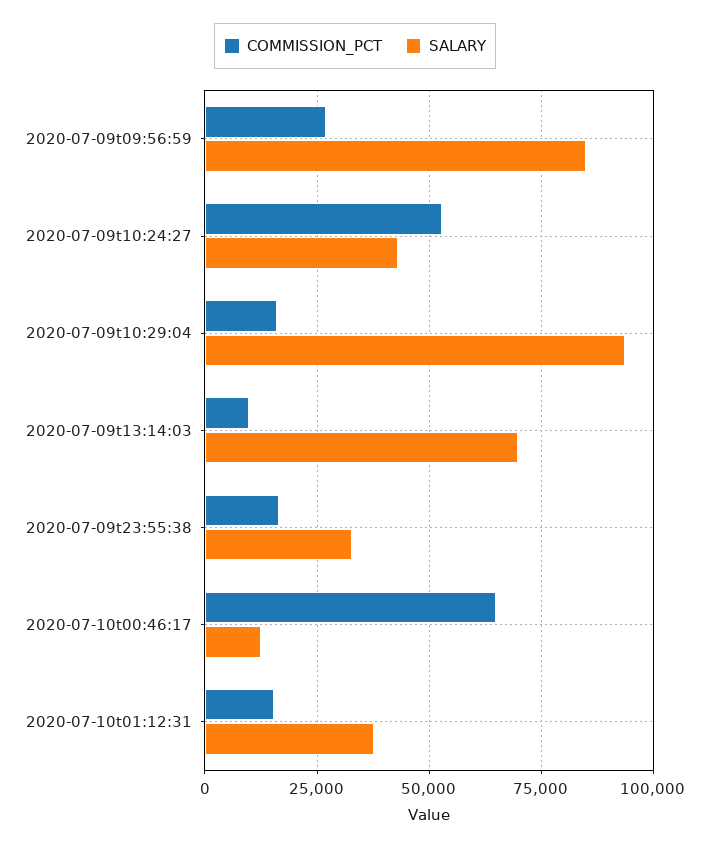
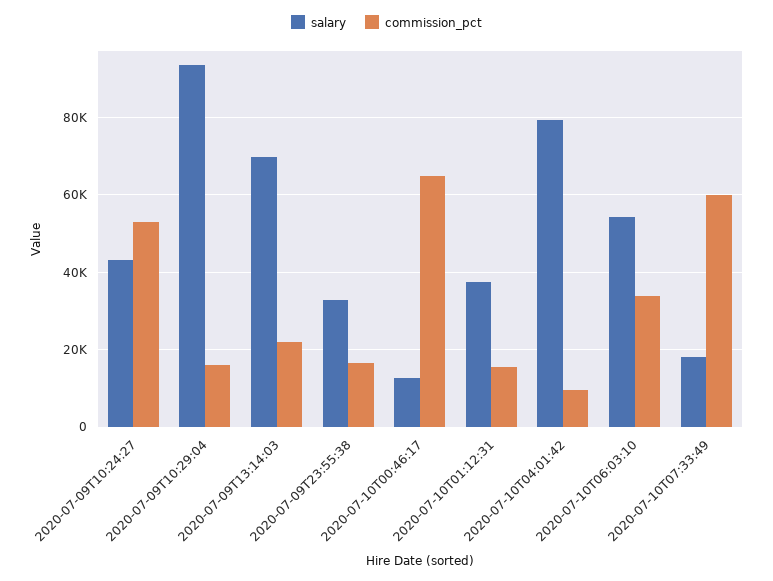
COMMISSION_PCT, 2020-07-09t09:56:59: 27500 -> none
SALARY, 2020-07-09t09:56:59: 85000 -> none
COMMISSION_PCT, 2020-07-09t13:14:03: 10000 -> 22000
SALARY, 2020-07-10T04:01:42: none -> 80000
COMMISSION_PCT, 2020-07-10T04:01:42: none -> 10000
SALARY, 2020-07-10T06:03:10: none -> 54000
COMMISSION_PCT, 2020-07-10T06:03:10: none -> 34000
SALARY, 2020-07-10T07:33:49: none -> 18000
COMMISSION_PCT, 2020-07-10T07:33:49: none -> 60000

